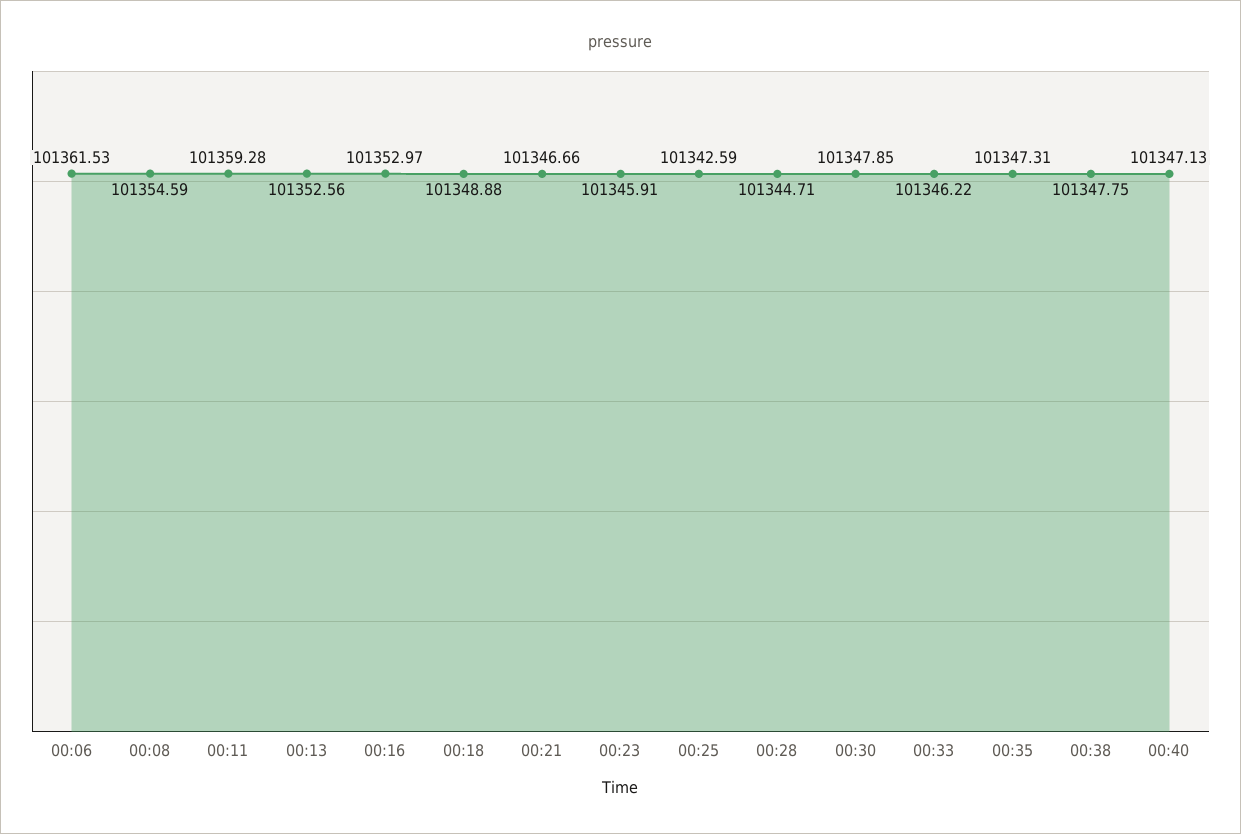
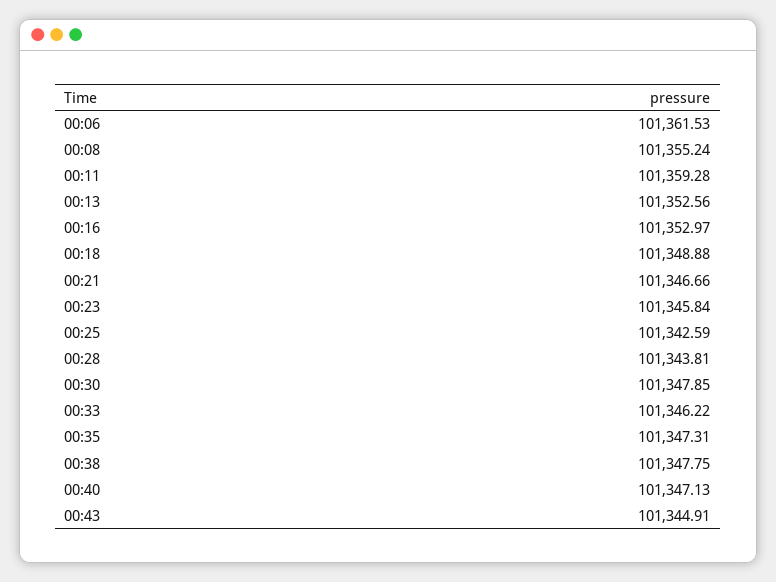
00:08: 101354.59 -> 101355.24
00:23: 101345.91 -> 101345.84
00:28: 101344.71 -> 101343.81
00:43: none -> 101344.91

